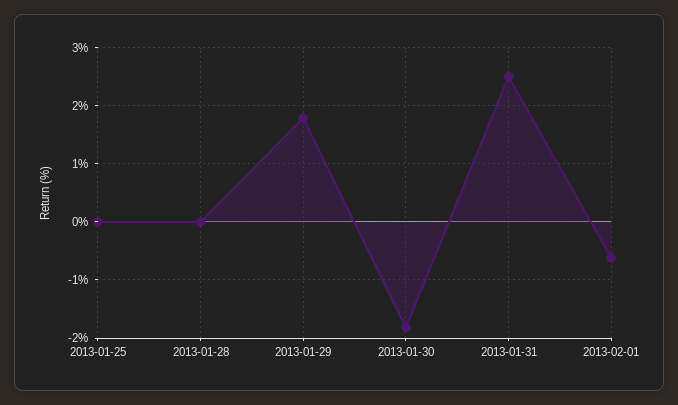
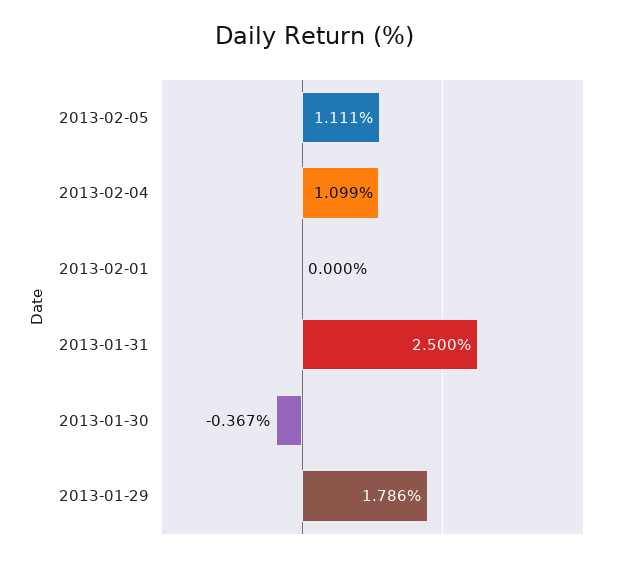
2013-01-25: 0 -> none
2013-01-28: 0 -> none
2013-01-30: -1.8 -> -0.367
2013-02-01: -0.6 -> 0
2013-02-05: none -> 1.111
2013-02-04: none -> 1.099

